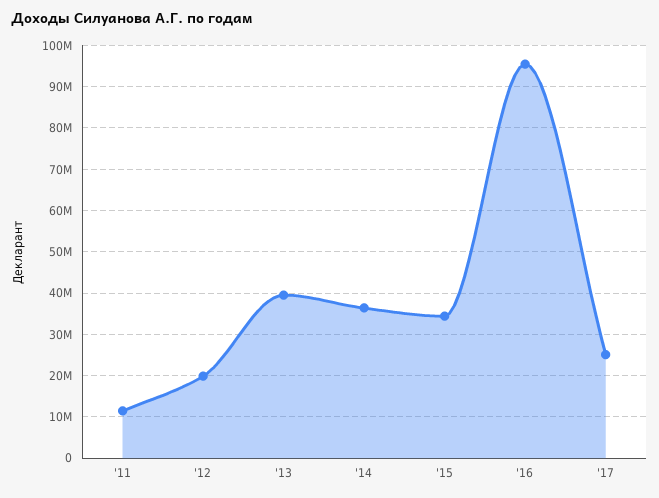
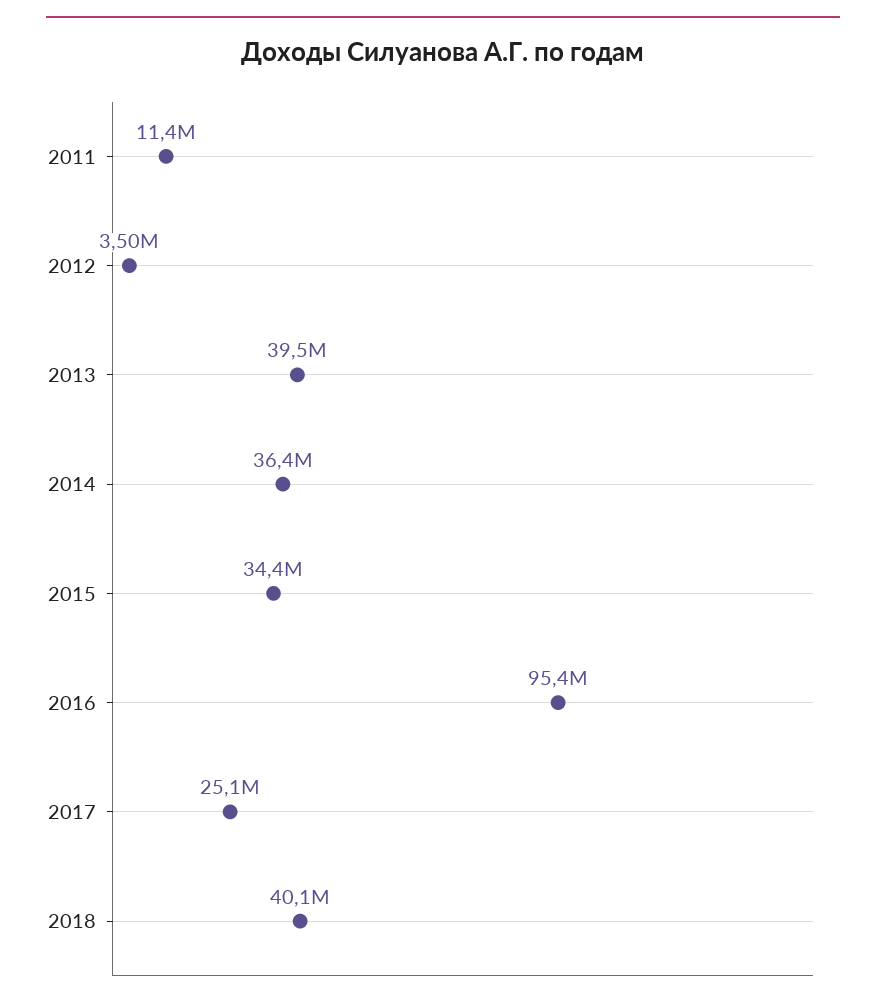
'12: 20000000 -> 3500000
2018: none -> 40100000

